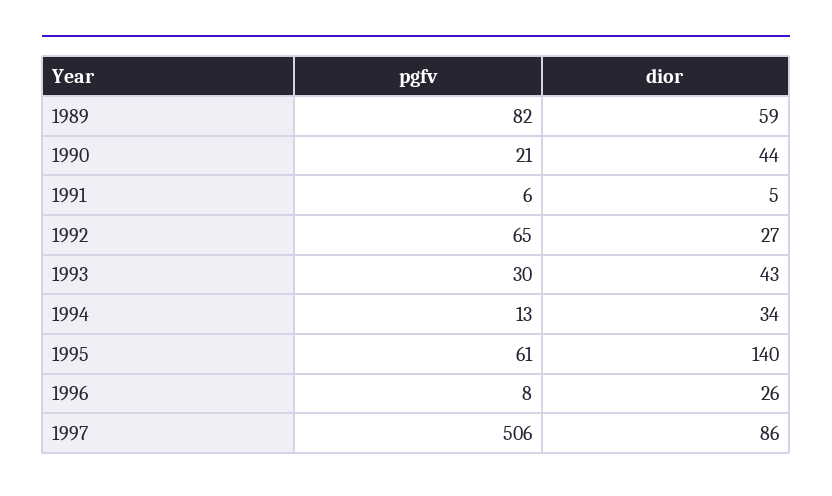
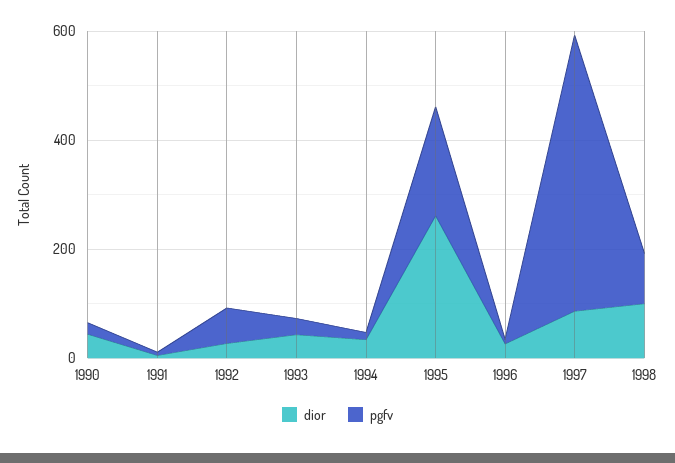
pgfv, 1989: 82 -> none
dior, 1989: 59 -> none
pgfv, 1995: 61 -> 200
dior, 1995: 140 -> 250
dior, 1998: none -> 100
pgfv, 1998: none -> 100

